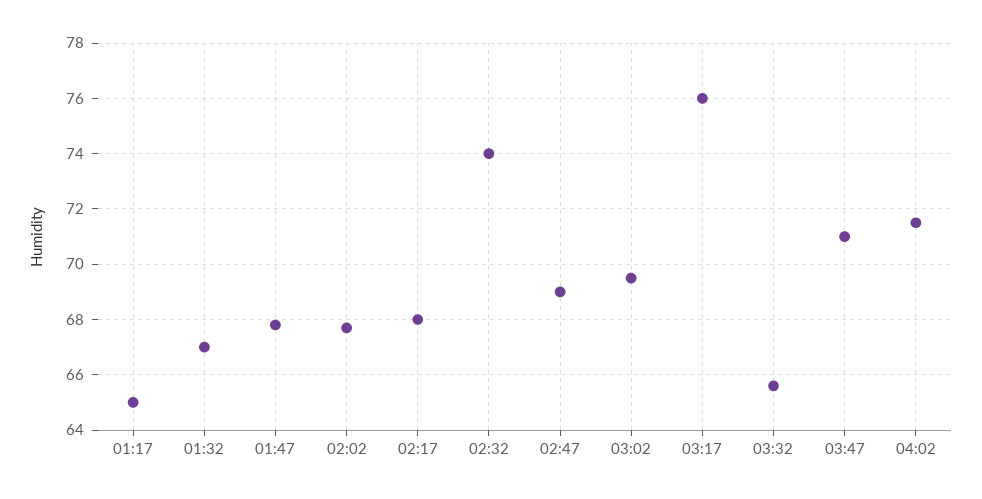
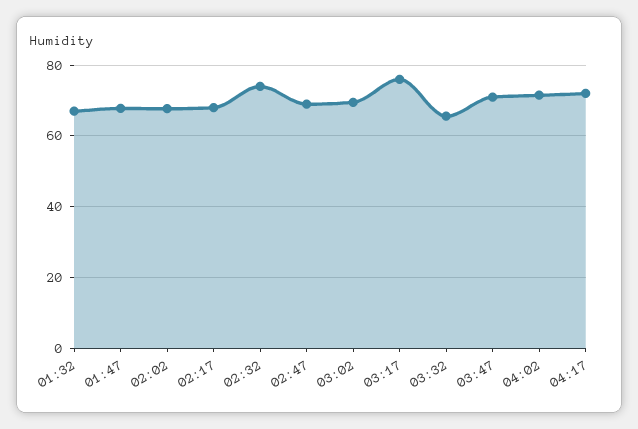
01:17: 65 -> none
04:17: none -> 72

